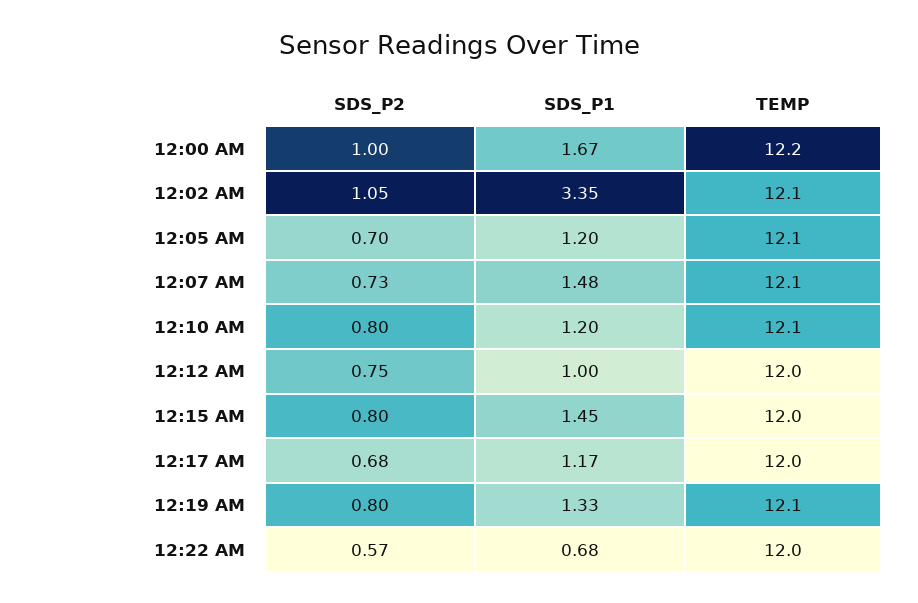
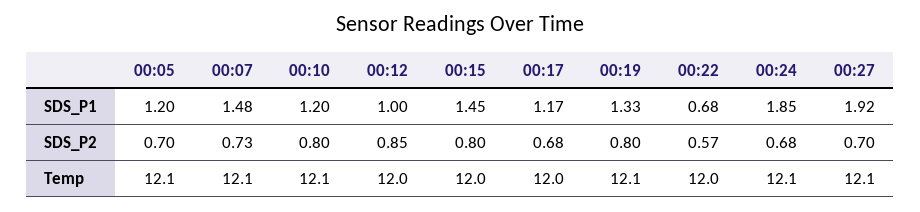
SDS_P2, 12:00 AM: 1 -> none
SDS_P1, 12:00 AM: 1.67 -> none
TEMP, 12:00 AM: 12.2 -> none
SDS_P2, 12:02 AM: 1.05 -> none
SDS_P1, 12:02 AM: 3.35 -> none
TEMP, 12:02 AM: 12.1 -> none
SDS_P2, 12:12 AM: 0.75 -> 0.85
SDS_P1, 00:24: none -> 1.85
SDS_P1, 00:27: none -> 1.92
SDS_P2, 00:24: none -> 0.68
SDS_P2, 00:27: none -> 0.7
TEMP, 00:24: none -> 12.1
TEMP, 00:27: none -> 12.1

